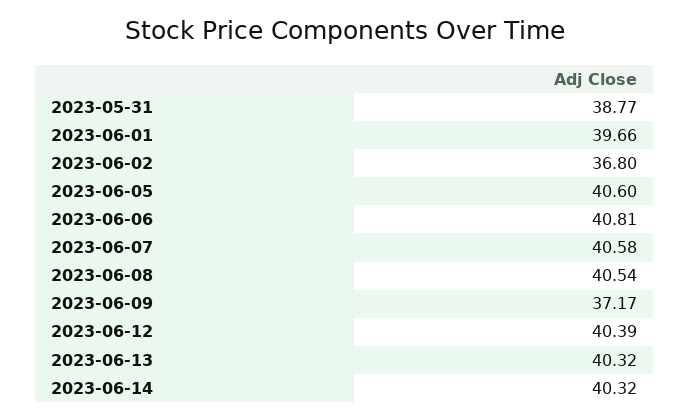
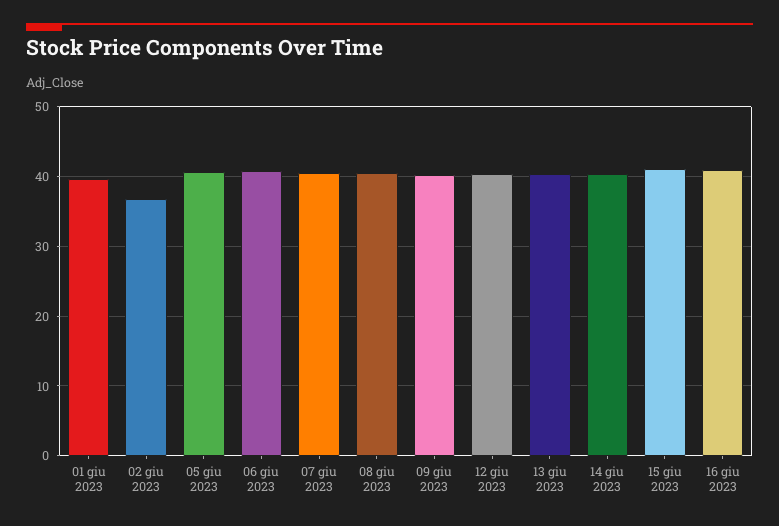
2023-05-31: 38.77 -> none
2023-06-09: 37.17 -> 40
15 giu 2023: none -> 41
16 giu 2023: none -> 41

